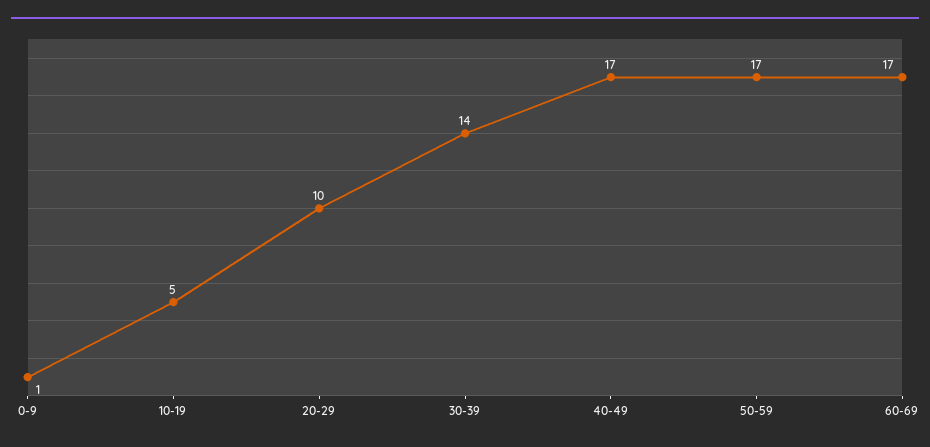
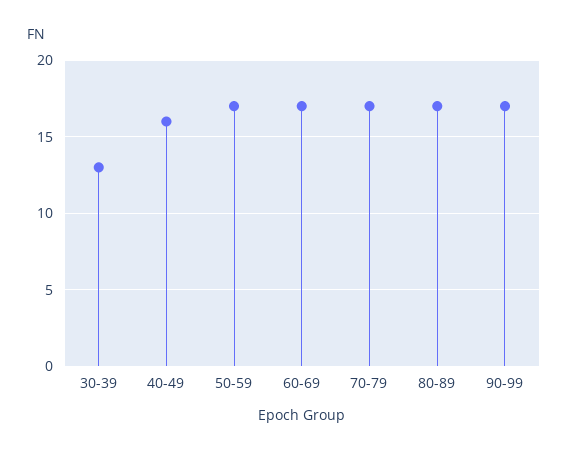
0-9: 1 -> none
10-19: 5 -> none
20-29: 10 -> none
30-39: 14 -> 13
40-49: 17 -> 16
70-79: none -> 17
80-89: none -> 17
90-99: none -> 17

